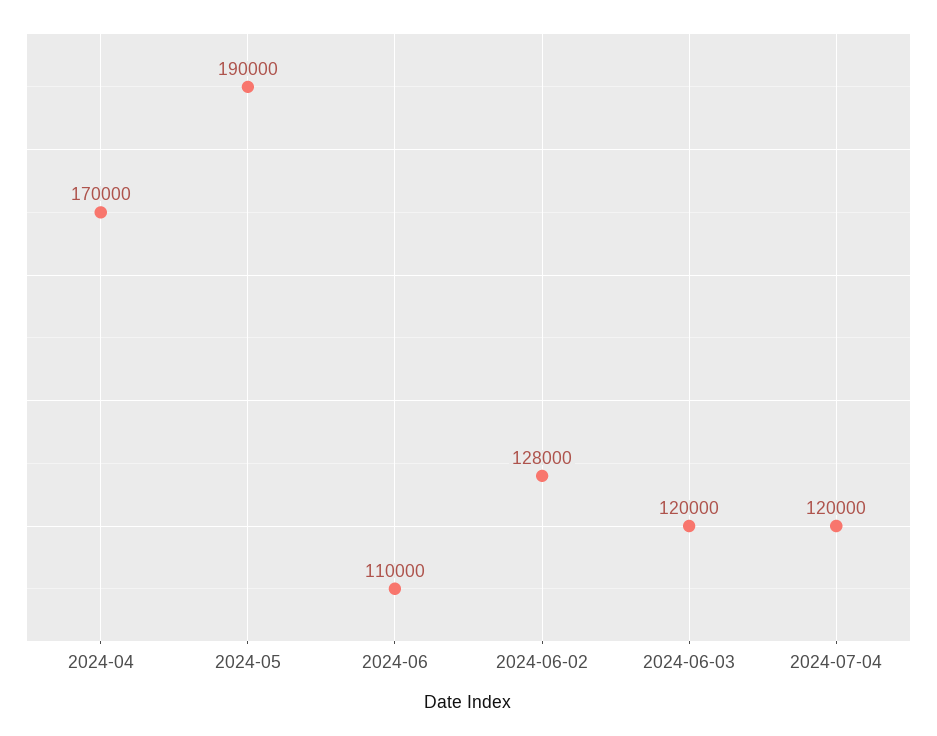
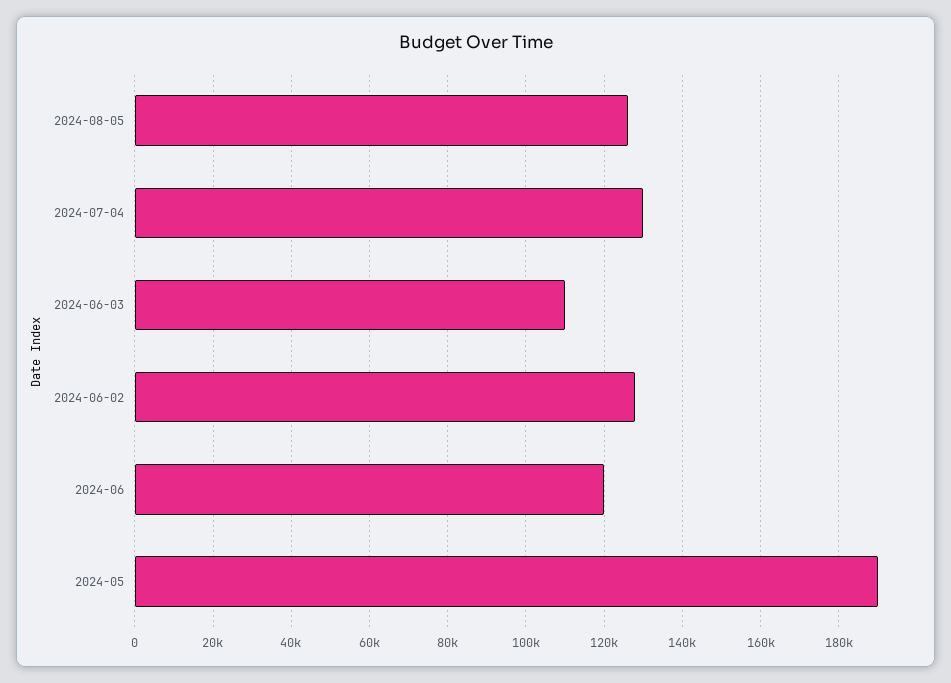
2024-04: 170000 -> none
2024-06: 110000 -> 120000
2024-06-03: 120000 -> 110000
2024-07-04: 120000 -> 130000
2024-08-05: none -> 126000

